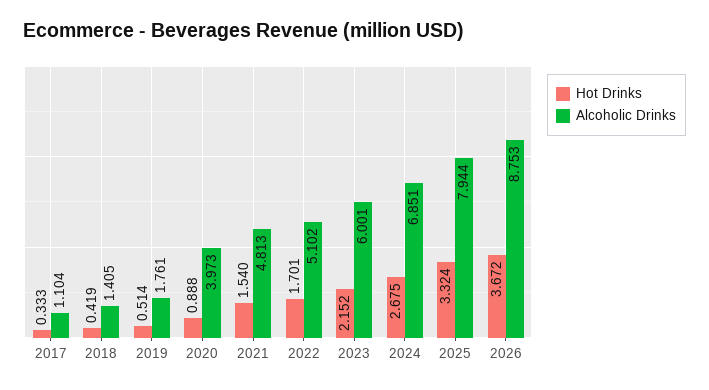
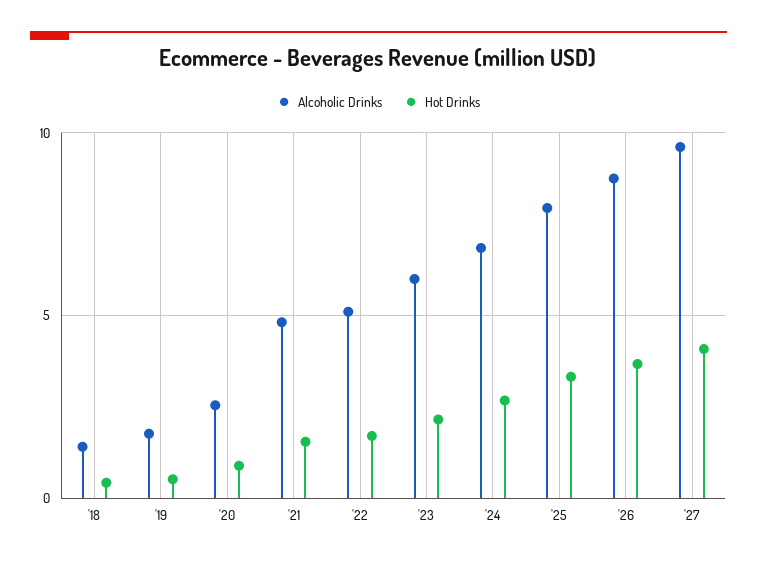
Hot Drinks, 2017: 0.333 -> none
Alcoholic Drinks, 2017: 1.104 -> none
Alcoholic Drinks, 2020: 3.973 -> 2.5
Alcoholic Drinks, '27: none -> 9.5
Hot Drinks, '27: none -> 4

